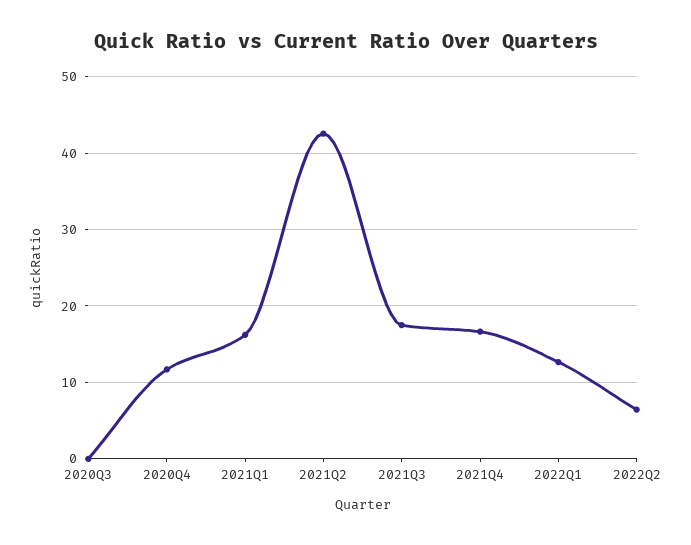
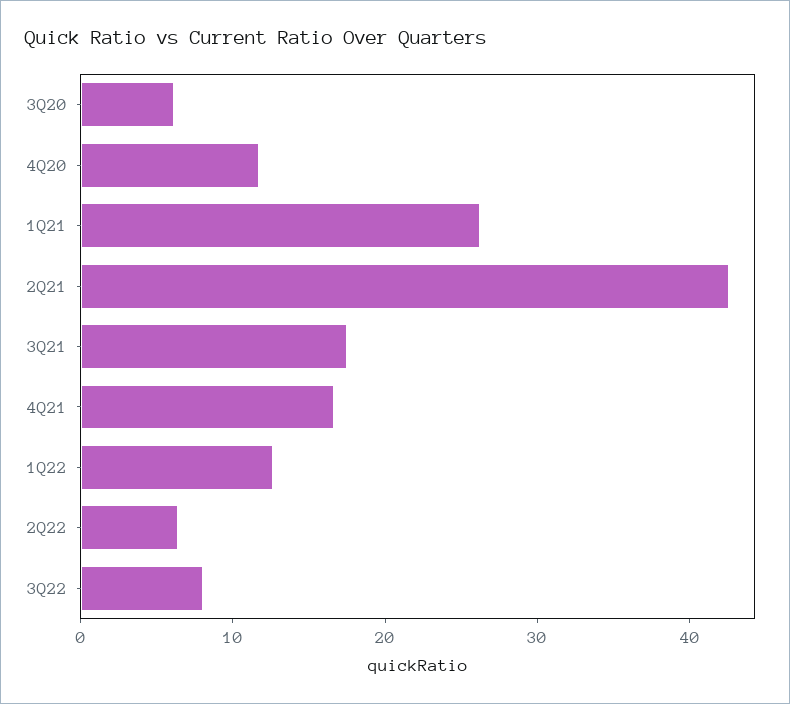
2020Q3: 0 -> 6
2021Q1: 16 -> 26
3Q22: none -> 8

